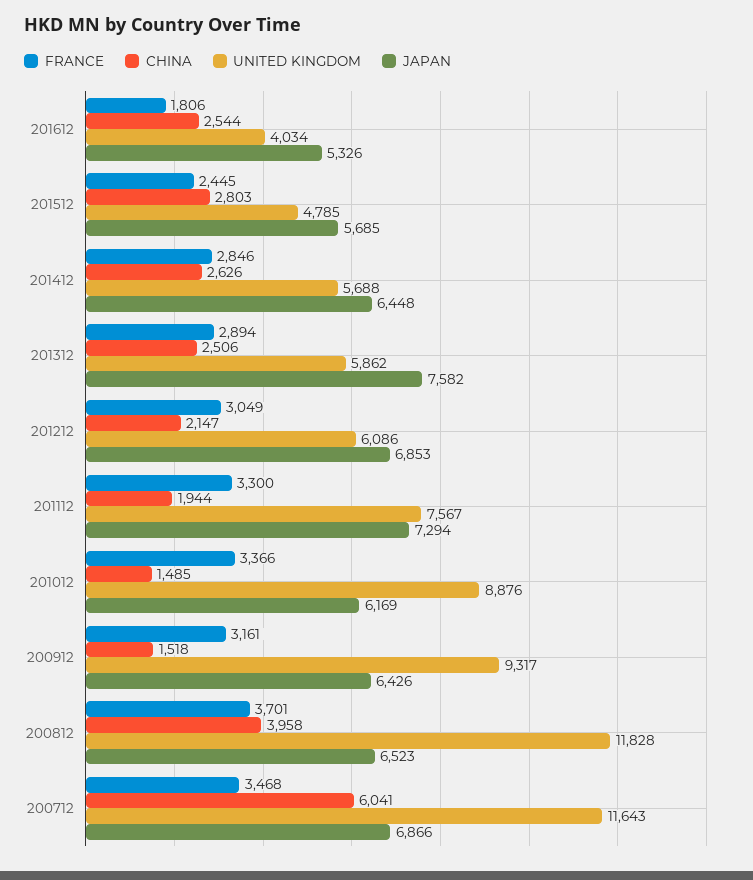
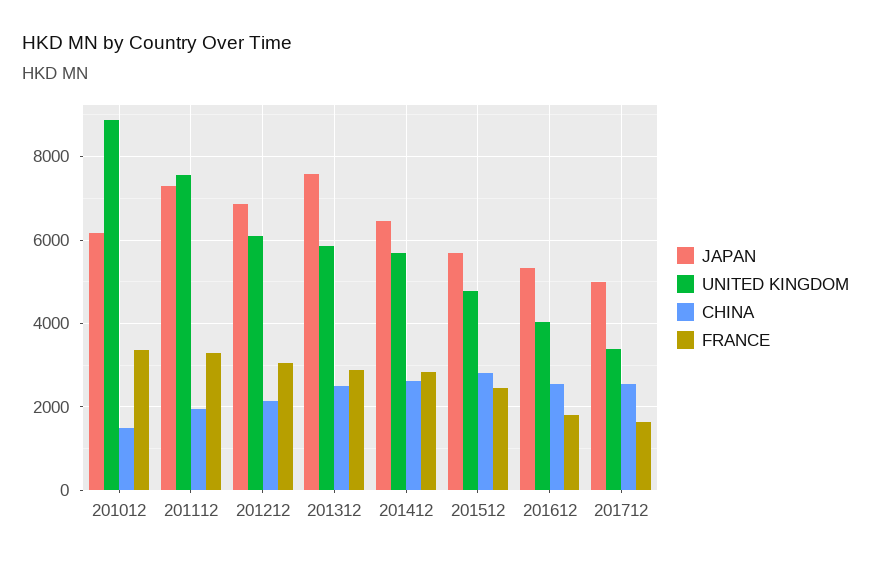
FRANCE, 200912: 3161 -> none
CHINA, 200912: 1518 -> none
UNITED KINGDOM, 200912: 9317 -> none
JAPAN, 200912: 6426 -> none
FRANCE, 200812: 3701 -> none
CHINA, 200812: 3958 -> none
UNITED KINGDOM, 200812: 11828 -> none
JAPAN, 200812: 6523 -> none
FRANCE, 200712: 3468 -> none
CHINA, 200712: 6041 -> none
UNITED KINGDOM, 200712: 11643 -> none
JAPAN, 200712: 6866 -> none
JAPAN, 201712: none -> 5000
UNITED KINGDOM, 201712: none -> 3400
CHINA, 201712: none -> 2600
FRANCE, 201712: none -> 1600

